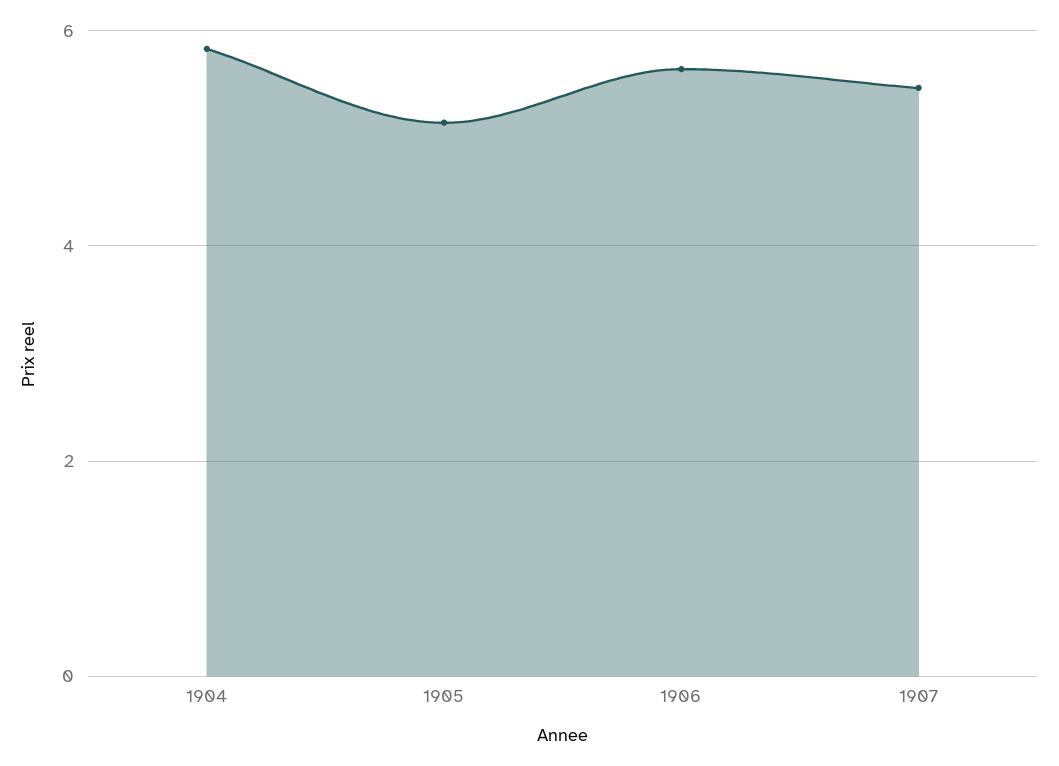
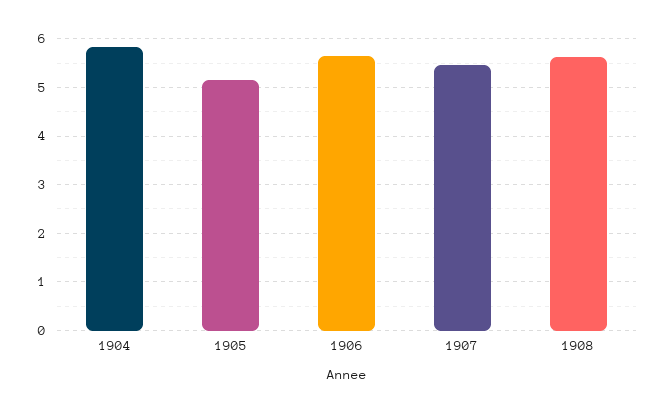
1908: none -> 5.6

